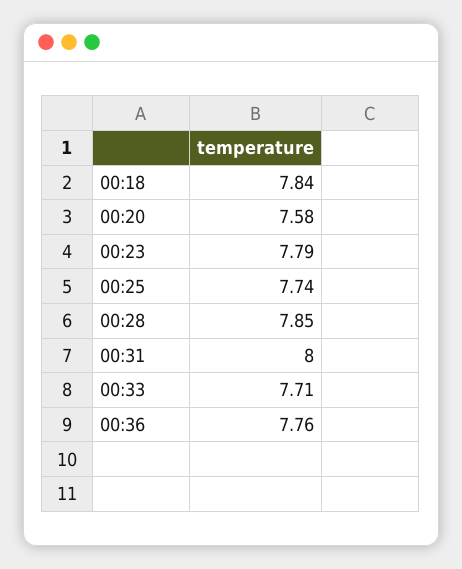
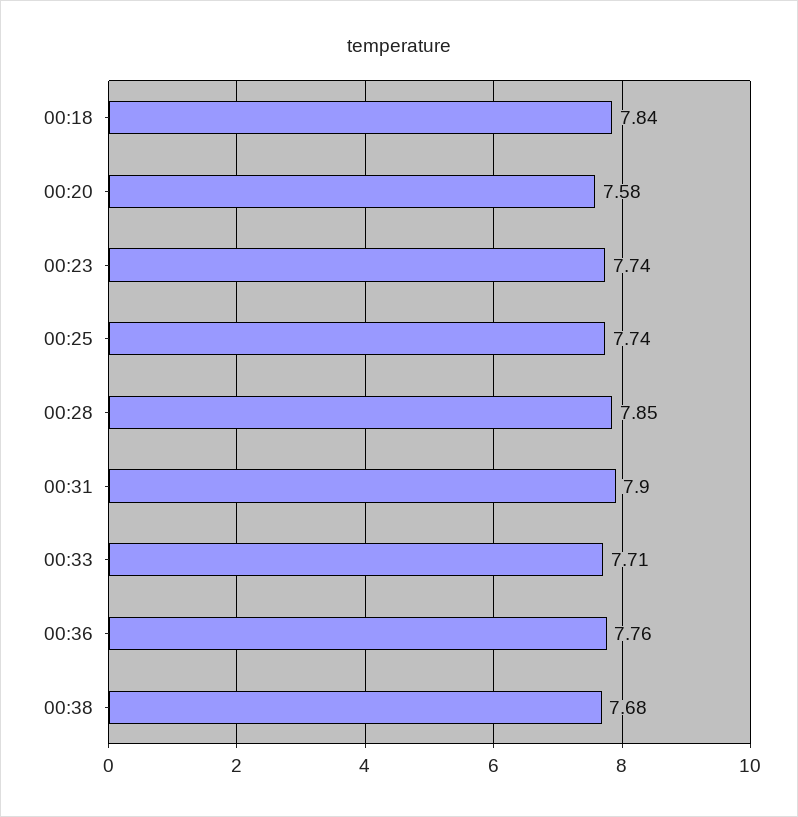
00:23: 7.79 -> 7.74
00:31: 8 -> 7.9
00:38: none -> 7.68

